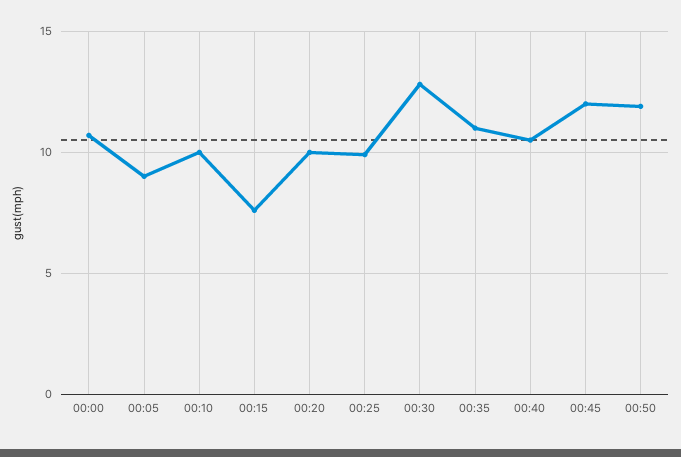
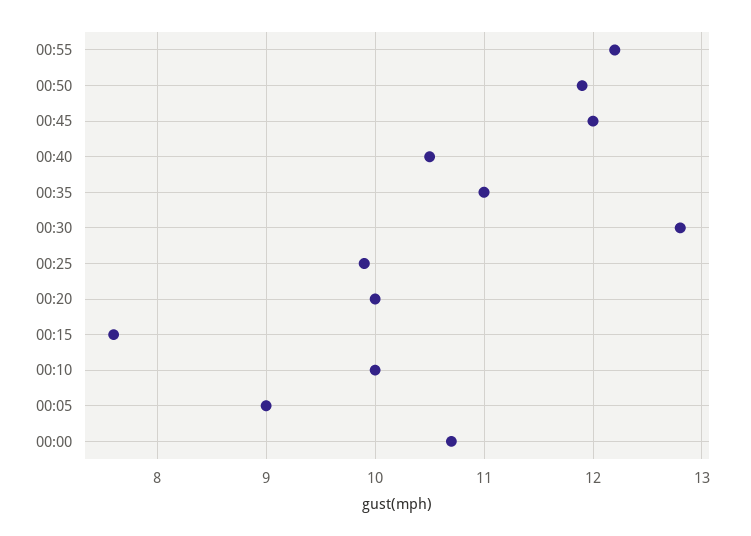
00:55: none -> 12.2

